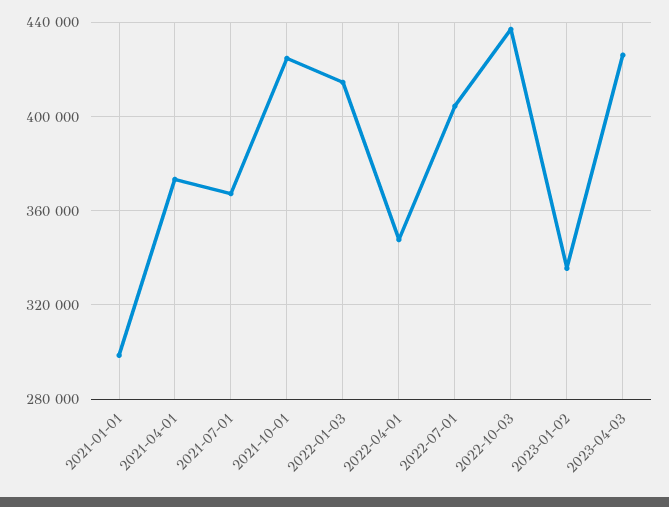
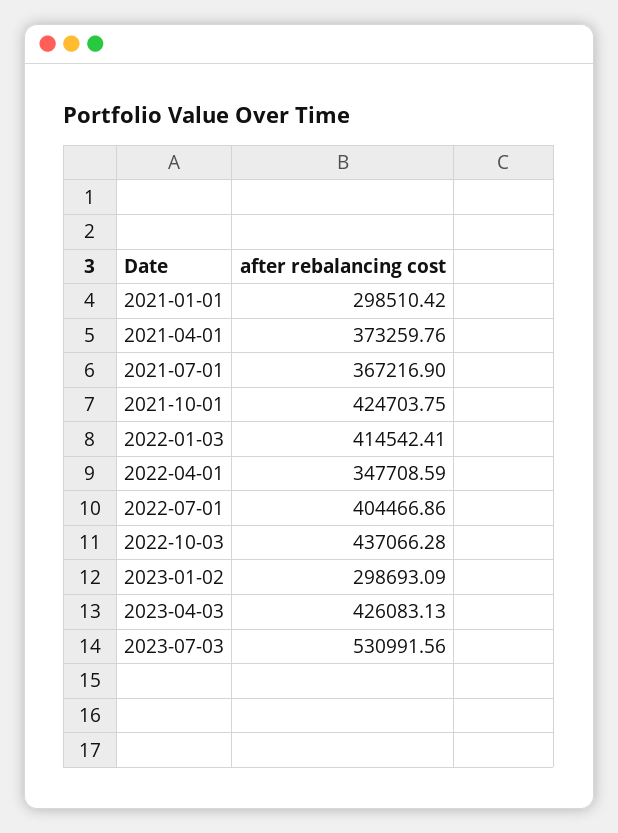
2023-01-02: 335000 -> 298693.09
2023-07-03: none -> 530991.56

